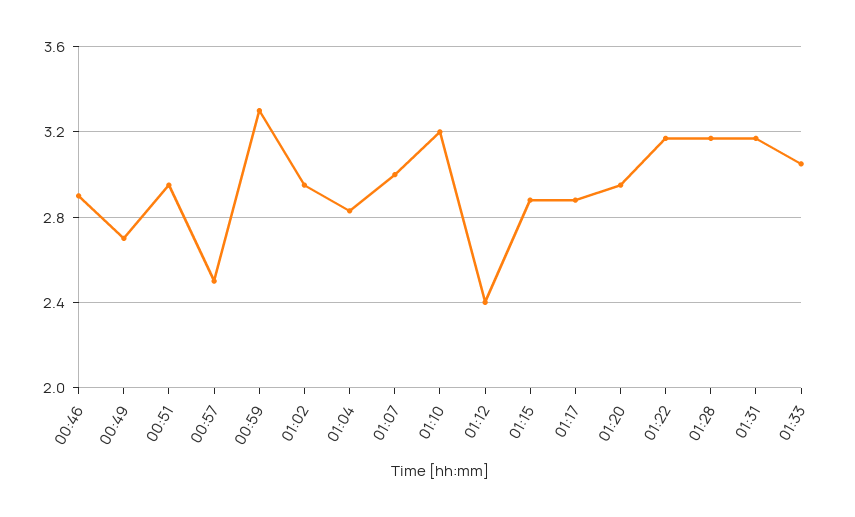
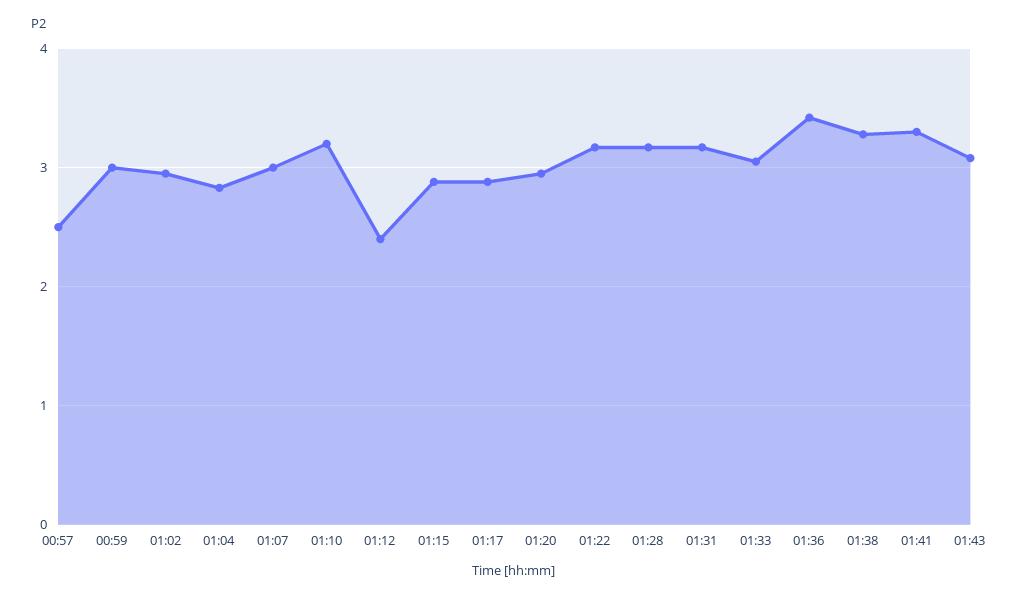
00:46: 2.9 -> none
00:49: 2.7 -> none
00:51: 2.95 -> none
00:59: 3.3 -> 3
01:36: none -> 3.4
01:38: none -> 3.3
01:41: none -> 3.3
01:43: none -> 3.1

